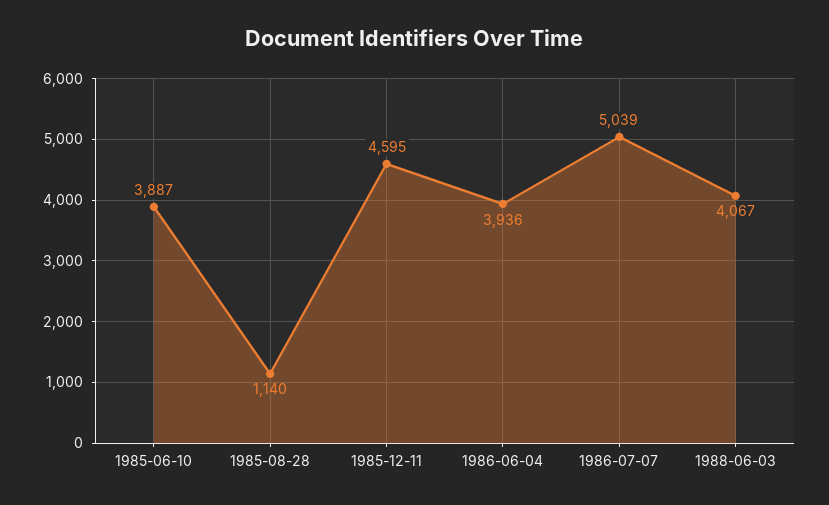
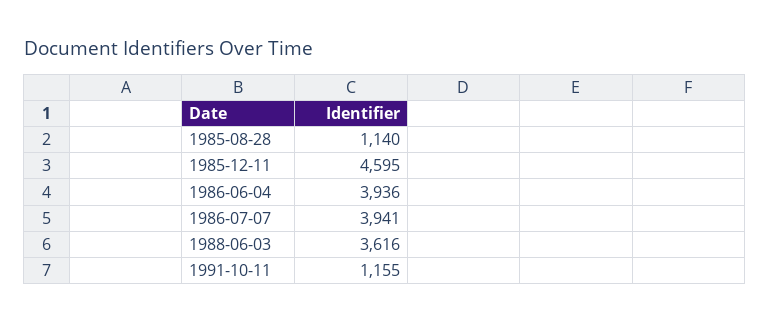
1985-06-10: 3887 -> none
1986-07-07: 5039 -> 3941
1988-06-03: 4067 -> 3616
1991-10-11: none -> 1155

